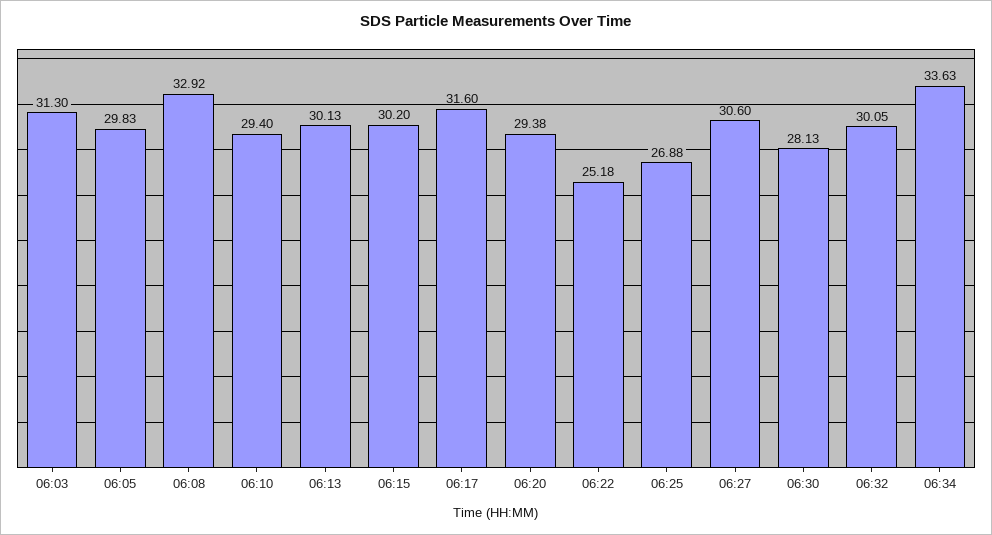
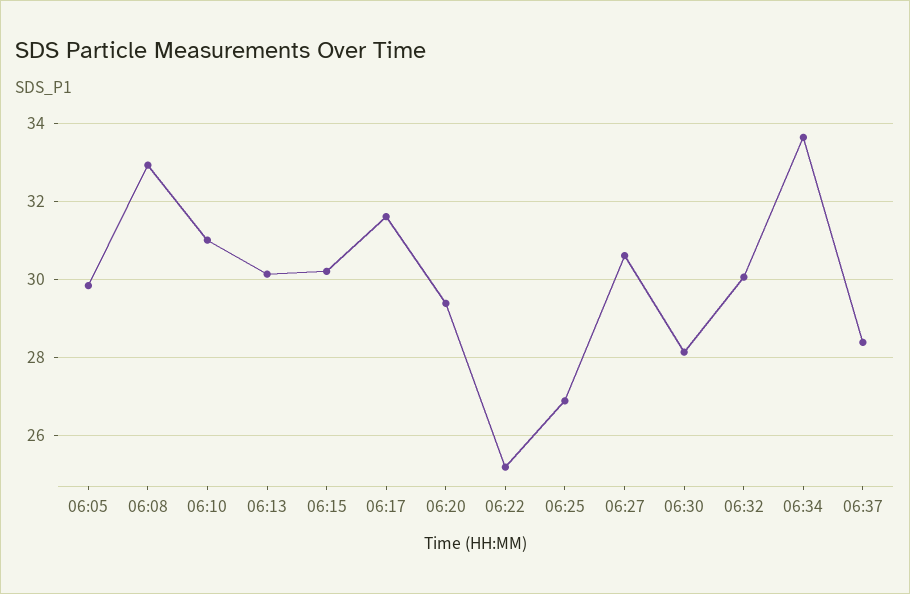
06:03: 31.3 -> none
06:10: 29.4 -> 31
06:37: none -> 28.4

